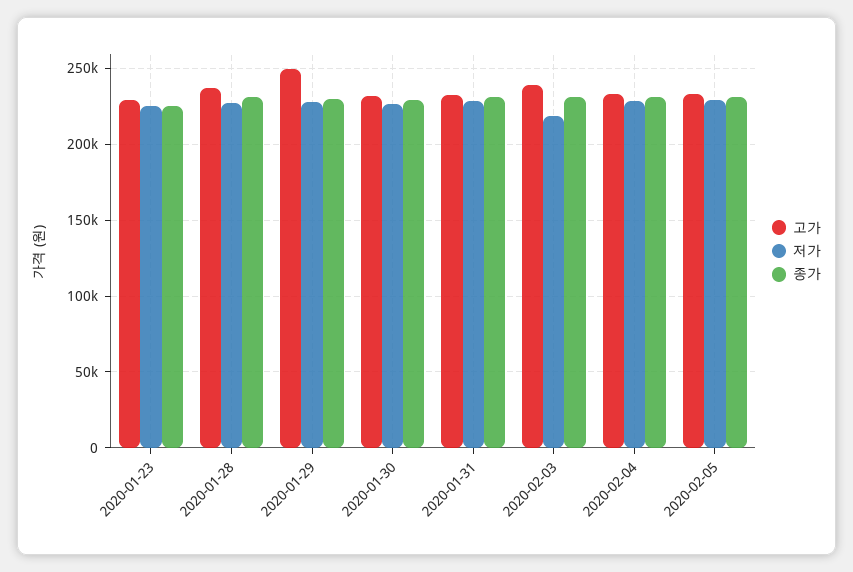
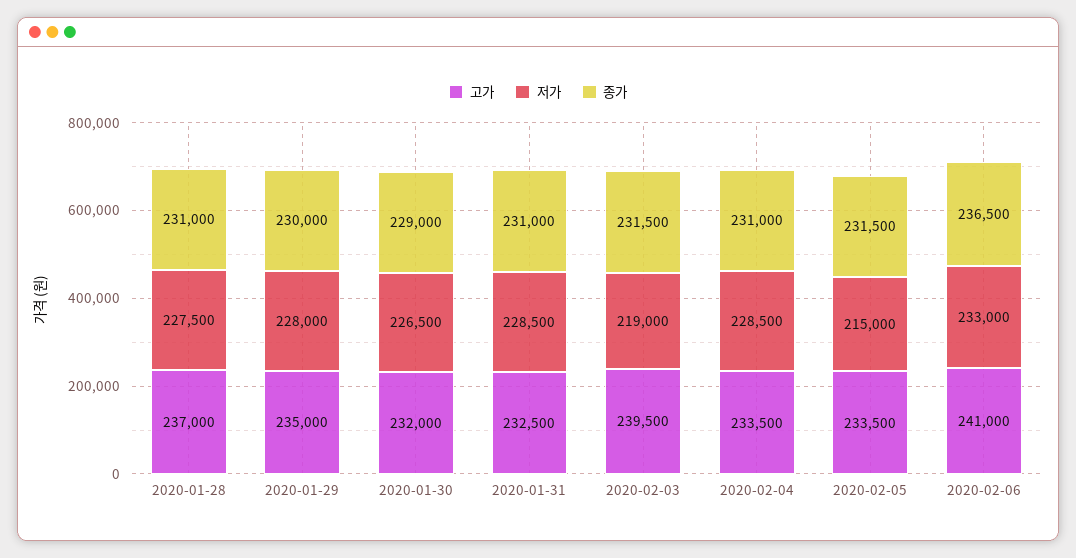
고가, 2020-01-23: 230000 -> none
저가, 2020-01-23: 225000 -> none
종가, 2020-01-23: 225000 -> none
고가, 2020-01-29: 250000 -> 235000
저가, 2020-02-05: 230000 -> 215000
고가, 2020-02-06: none -> 241000
저가, 2020-02-06: none -> 233000
종가, 2020-02-06: none -> 236500

